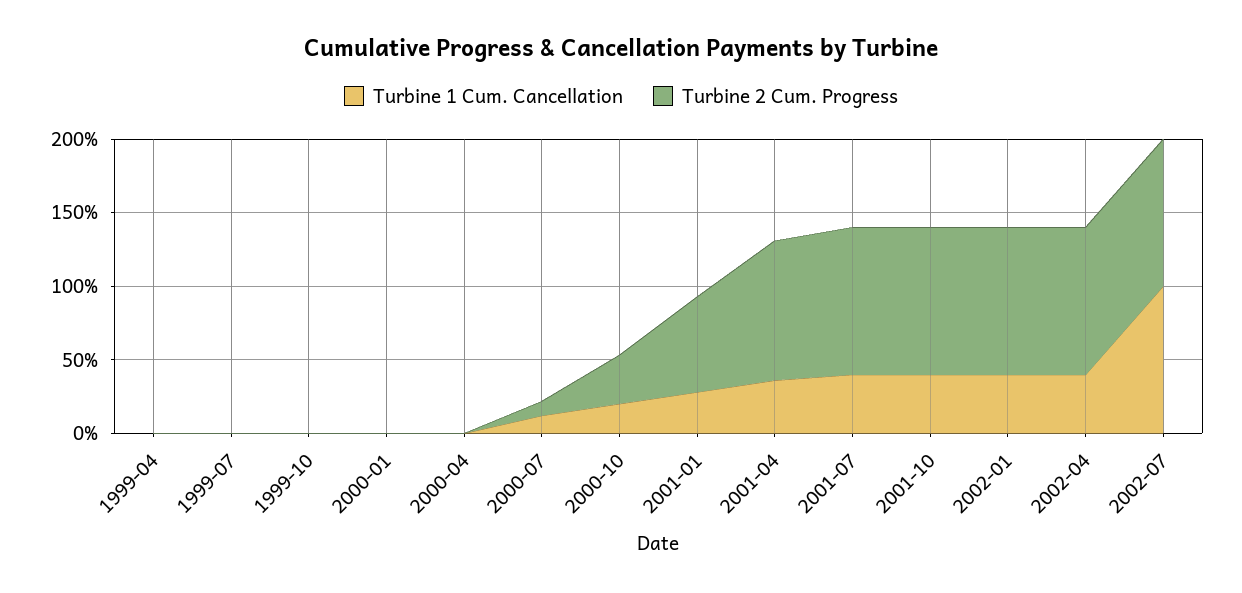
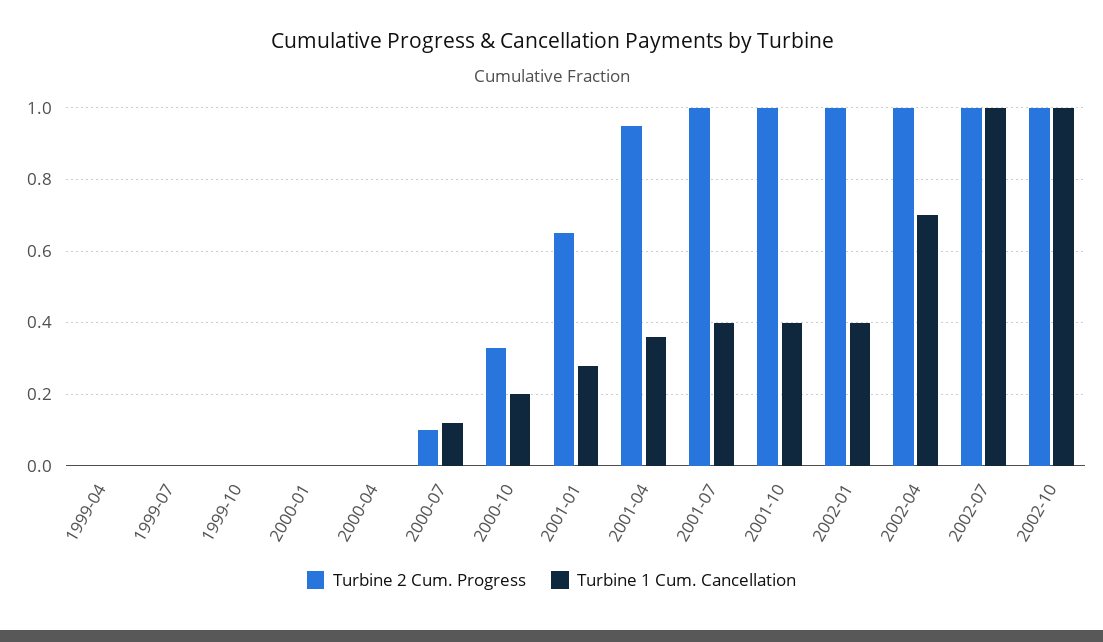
Turbine 1 Cum. Cancellation, 2002-04: 0.4 -> 0.7
Turbine 2 Cum. Progress, 2002-10: none -> 1
Turbine 1 Cum. Cancellation, 2002-10: none -> 1

